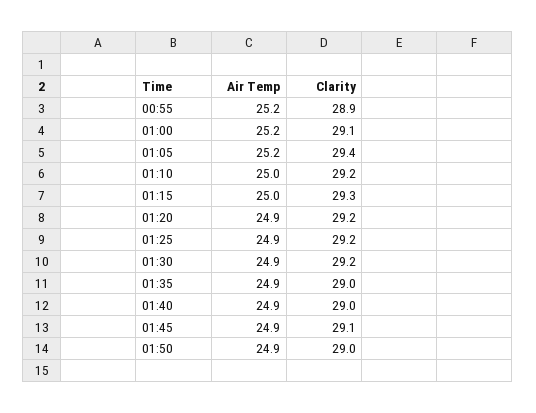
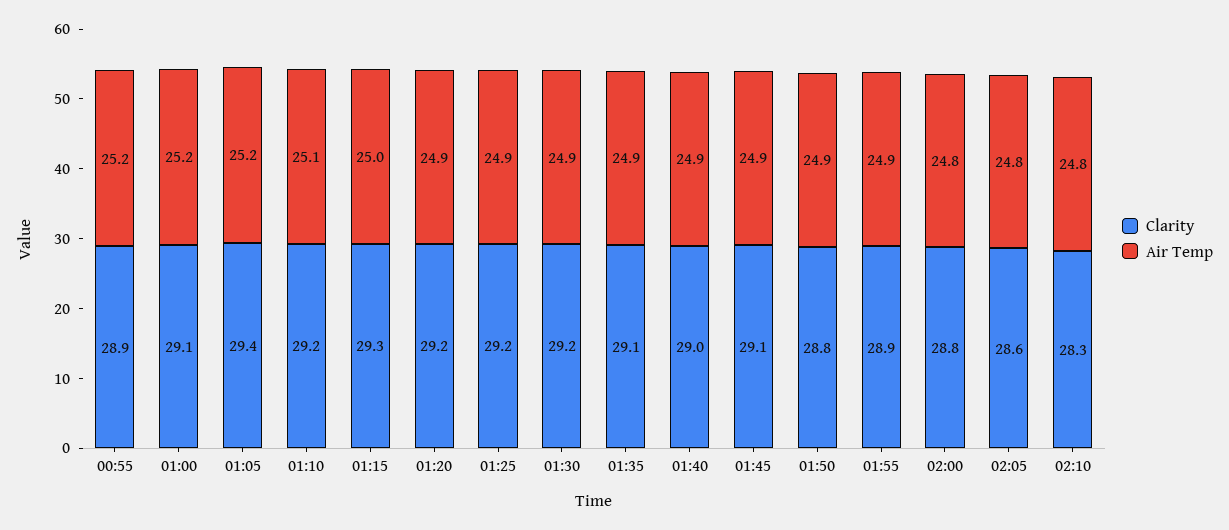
Air Temp, 01:10: 25 -> 25.1
Clarity, 01:35: 29 -> 29.1
Clarity, 01:50: 29 -> 28.8
Clarity, 01:55: none -> 28.9
Air Temp, 01:55: none -> 24.9
Clarity, 02:00: none -> 28.8
Air Temp, 02:00: none -> 24.8
Clarity, 02:05: none -> 28.6
Air Temp, 02:05: none -> 24.8
Clarity, 02:10: none -> 28.3
Air Temp, 02:10: none -> 24.8

